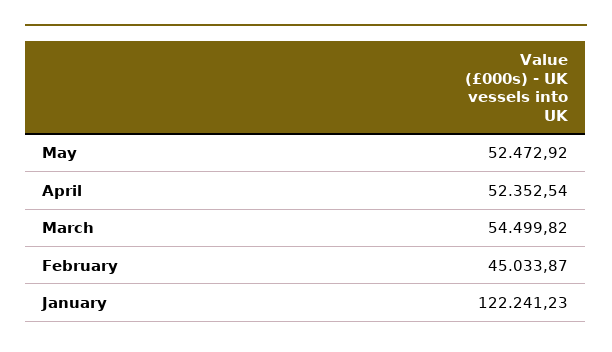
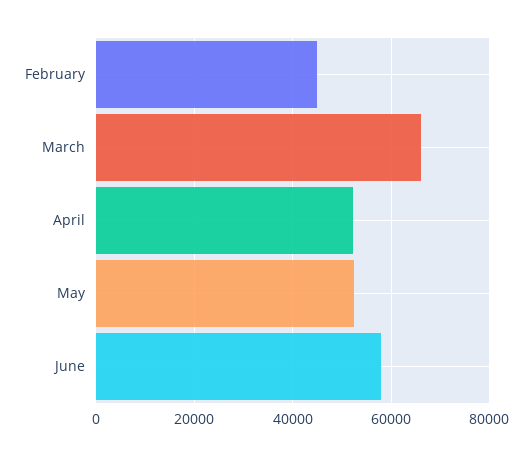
March: 54499.82 -> 66000
January: 122241.23 -> none
June: none -> 58000

